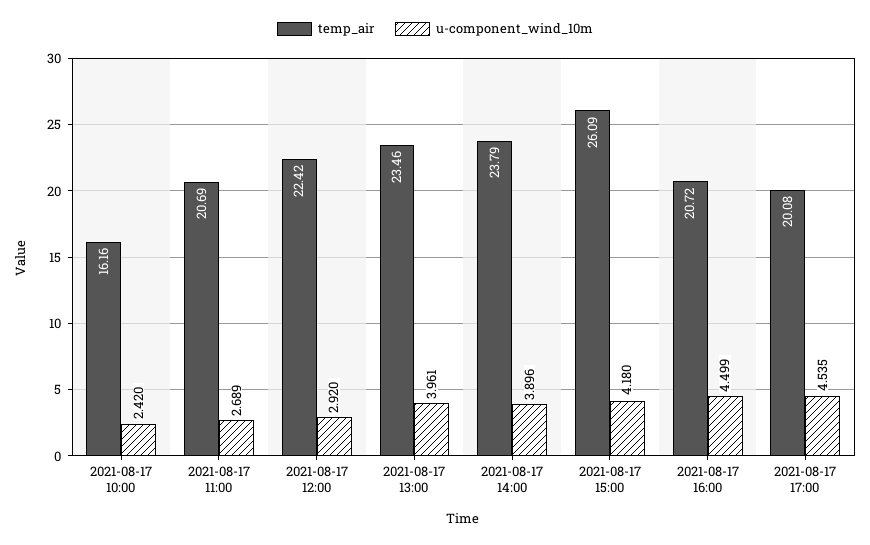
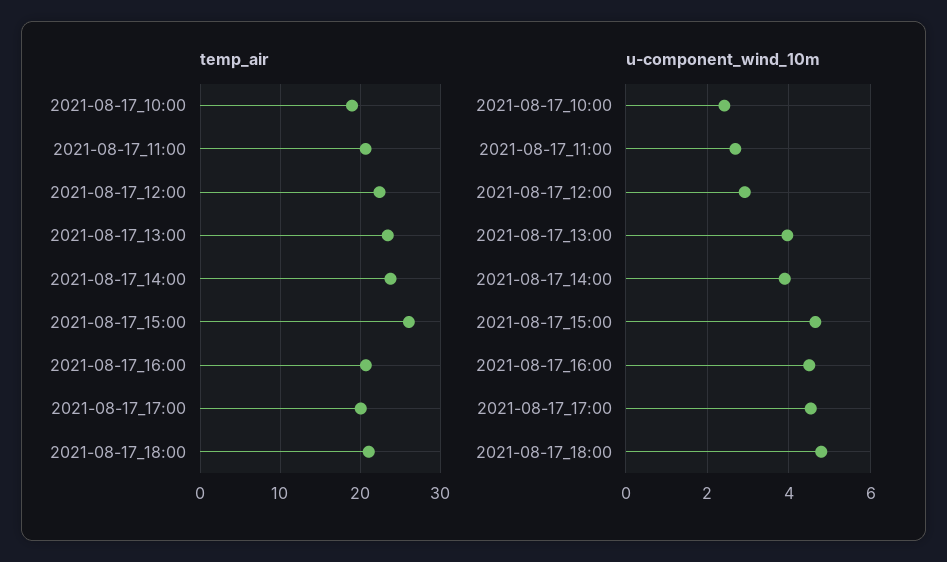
temp_air, 2021-08-17 10:00: 16.16 -> 19
u-component_wind_10m, 2021-08-17 15:00: 4.18 -> 4.6
temp_air, 2021-08-17_18:00: none -> 21
u-component_wind_10m, 2021-08-17_18:00: none -> 4.8

